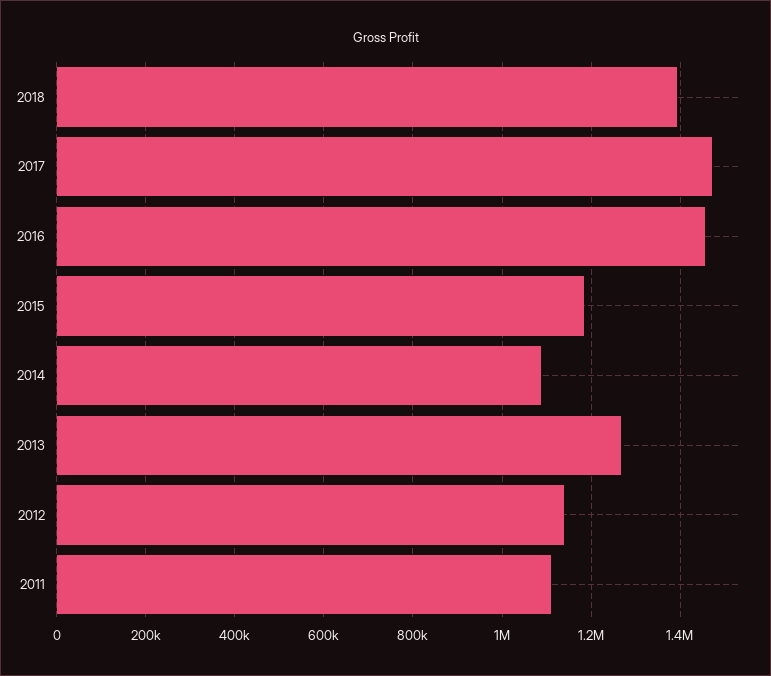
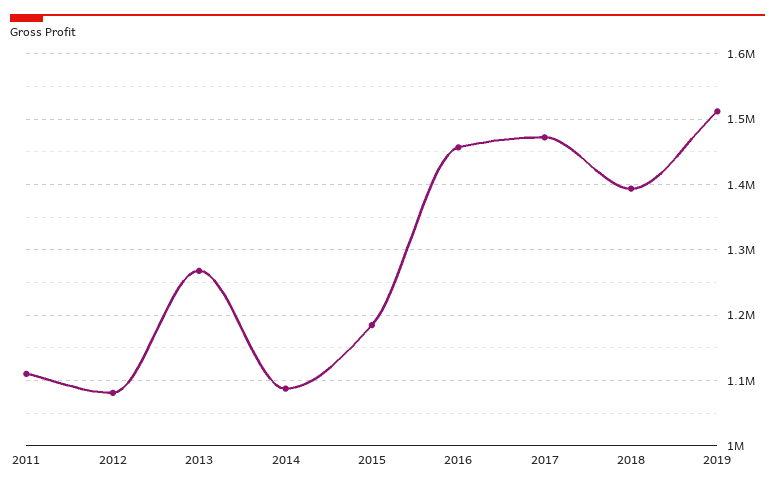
2012: 1140000 -> 1080000
2019: none -> 1510000

